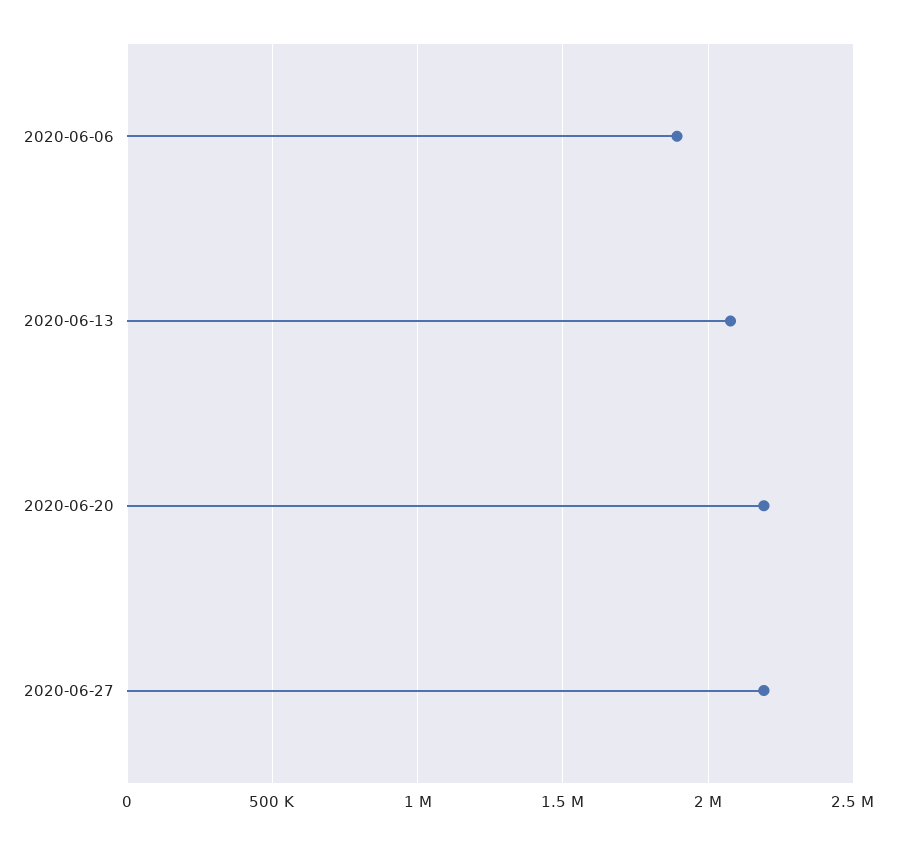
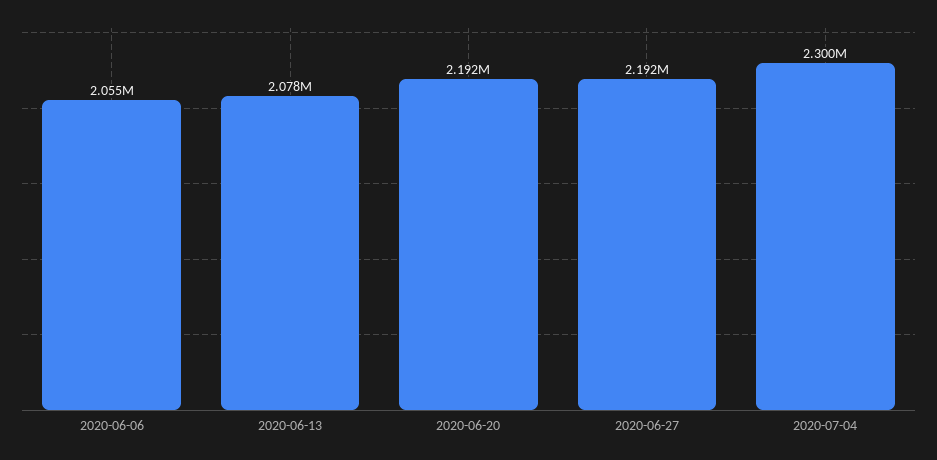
2020-06-06: 1900000 -> 2055000
2020-07-04: none -> 2300000

